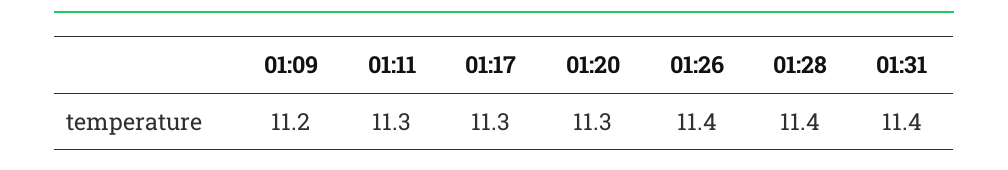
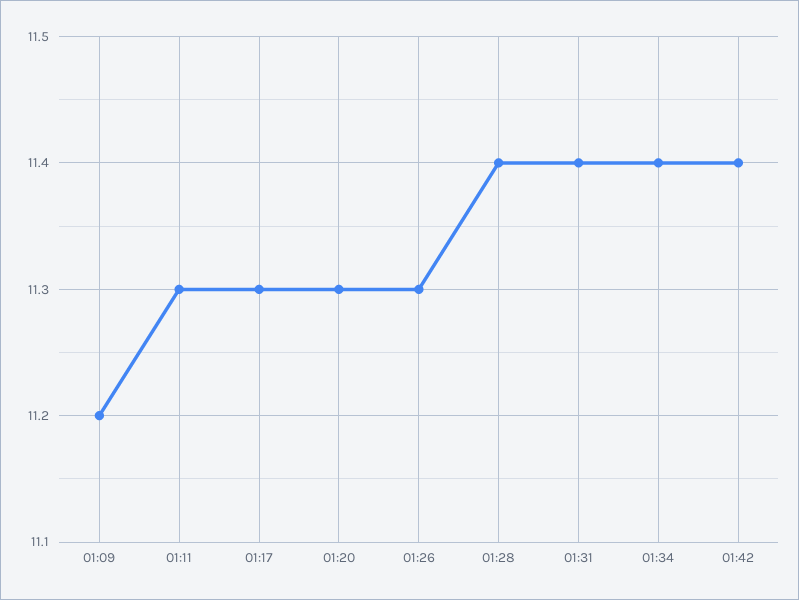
01:26: 11.4 -> 11.3
01:34: none -> 11.4
01:42: none -> 11.4

